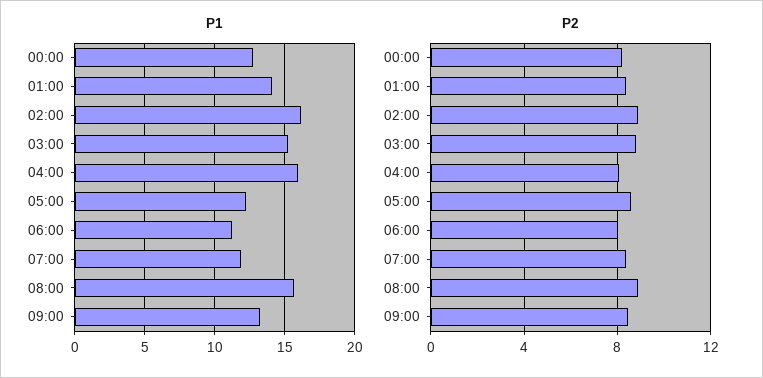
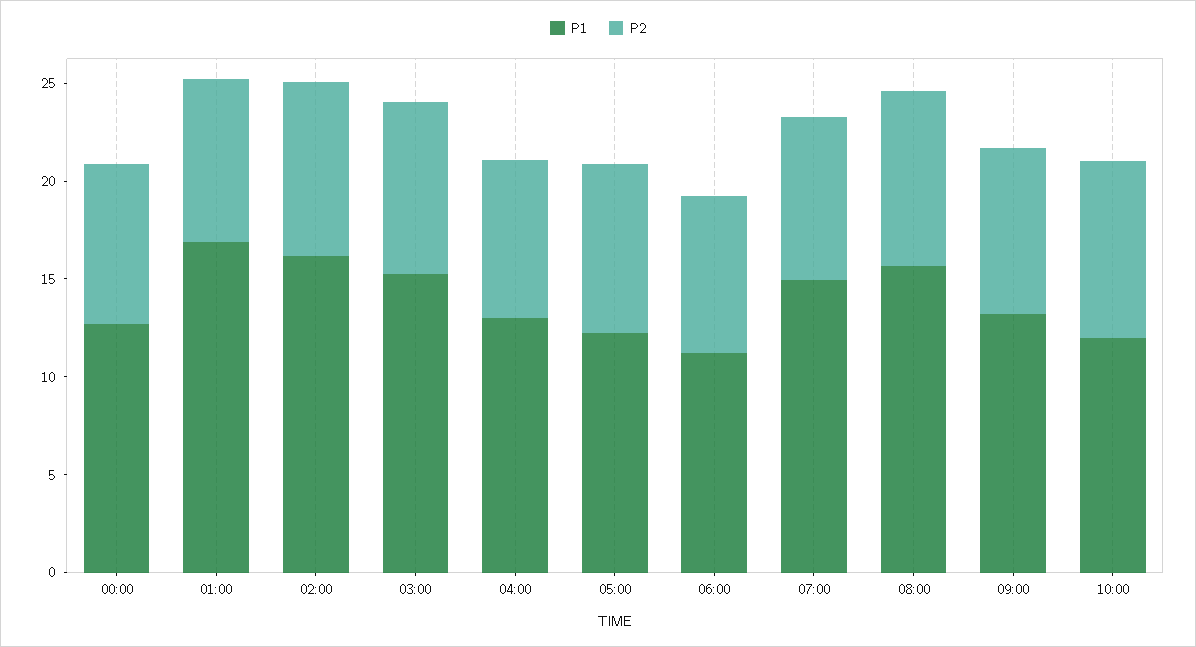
P1, 01:00: 14 -> 17
P1, 04:00: 16 -> 13
P1, 07:00: 12 -> 15
P1, 10:00: none -> 12
P2, 10:00: none -> 9

